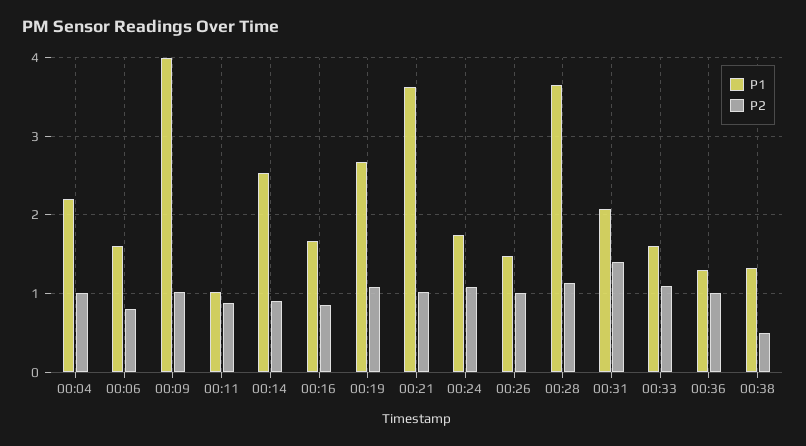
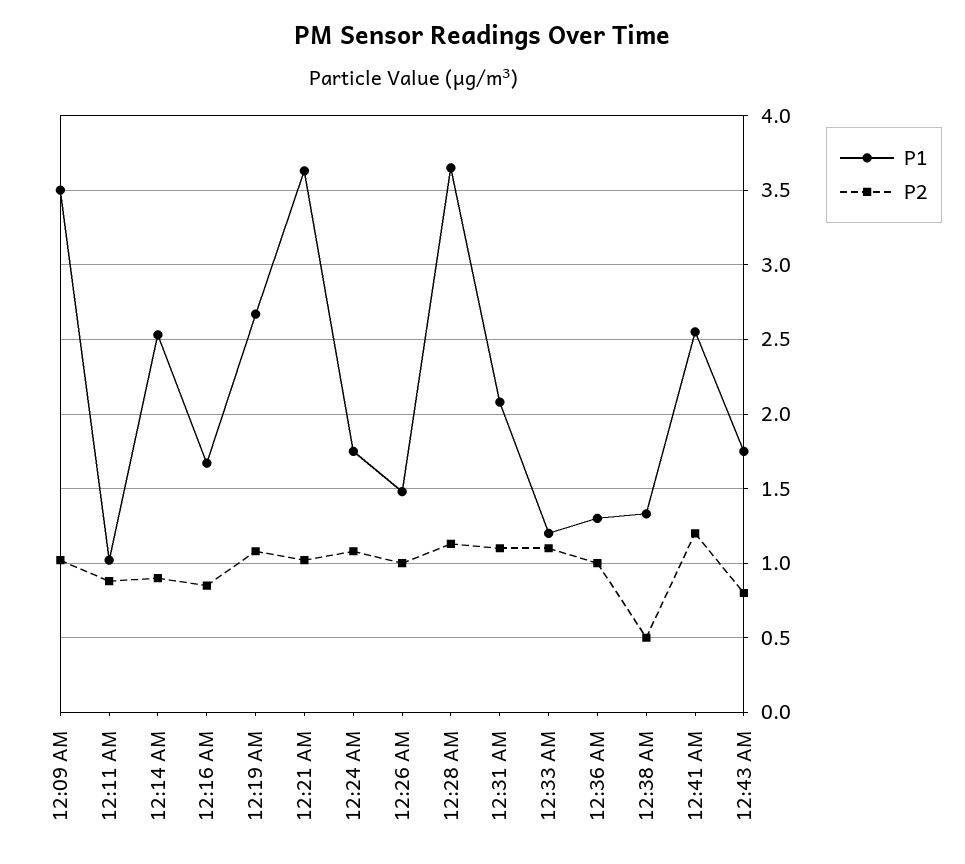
P1, 00:04: 2.2 -> none
P2, 00:04: 1 -> none
P1, 00:06: 1.6 -> none
P2, 00:06: 0.8 -> none
P1, 00:09: 4 -> 3.5
P2, 00:31: 1.4 -> 1.1
P1, 00:33: 1.6 -> 1.2
P1, 12:41 AM: none -> 2.55
P2, 12:41 AM: none -> 1.2
P1, 12:43 AM: none -> 1.75
P2, 12:43 AM: none -> 0.8

